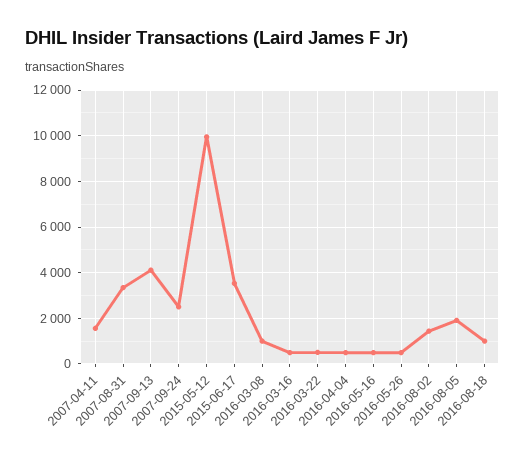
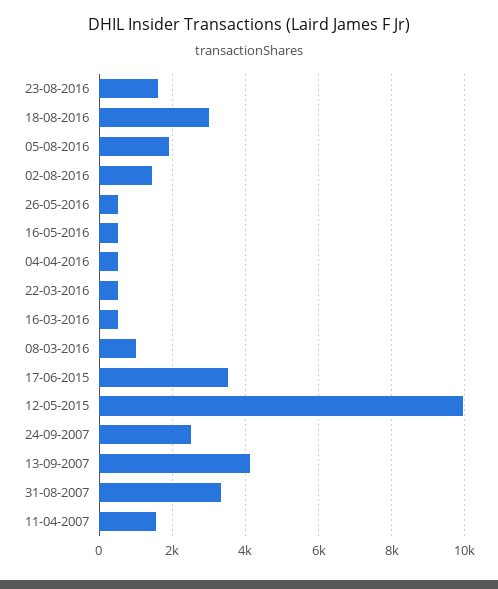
2016-08-18: 1000 -> 3000
23-08-2016: none -> 1600

